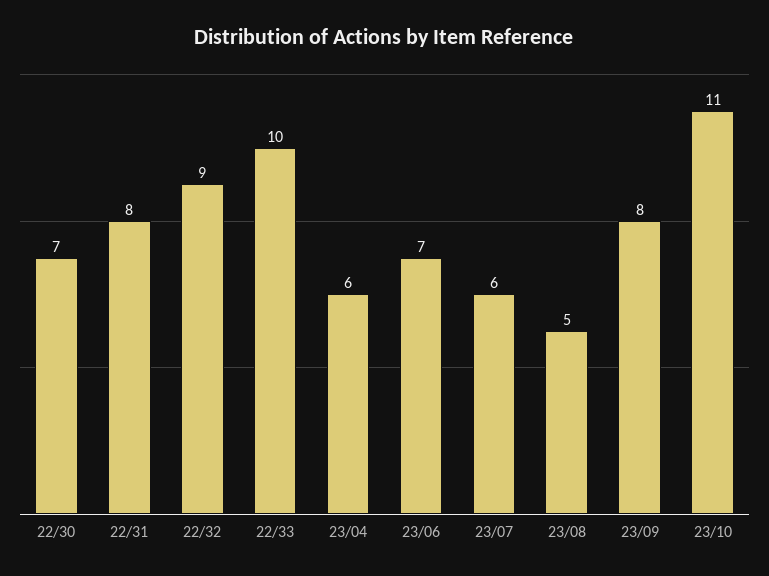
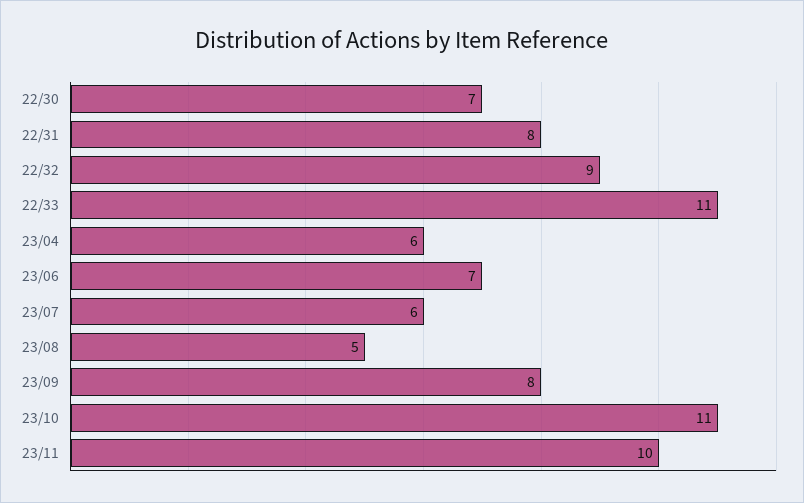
22/33: 10 -> 11
23/11: none -> 10

